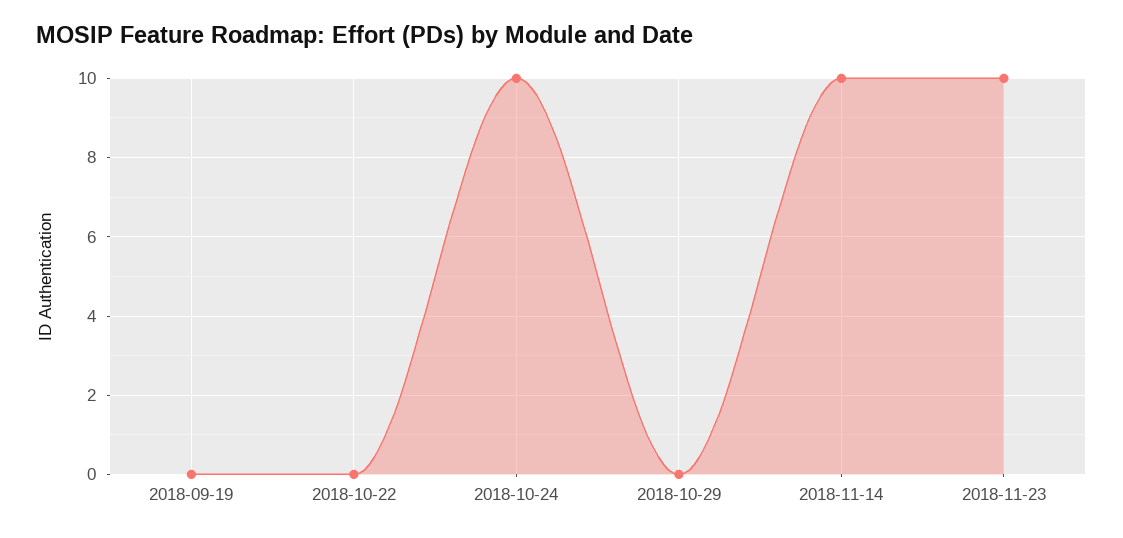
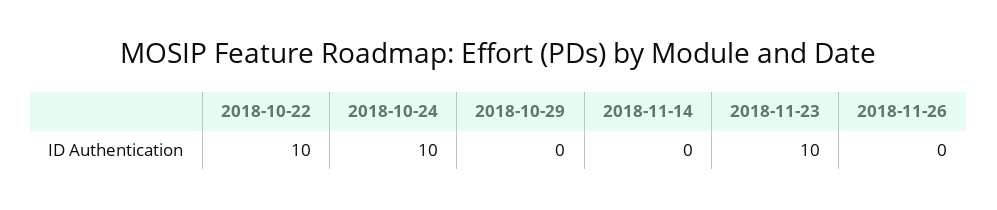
2018-09-19: 0 -> none
2018-10-22: 0 -> 10
2018-11-14: 10 -> 0
2018-11-26: none -> 0

